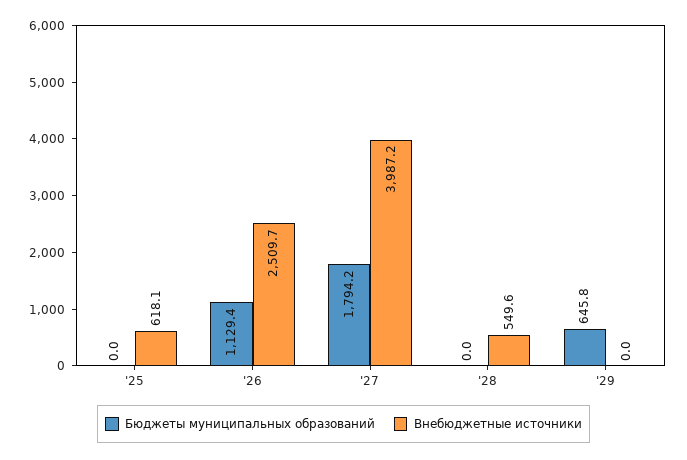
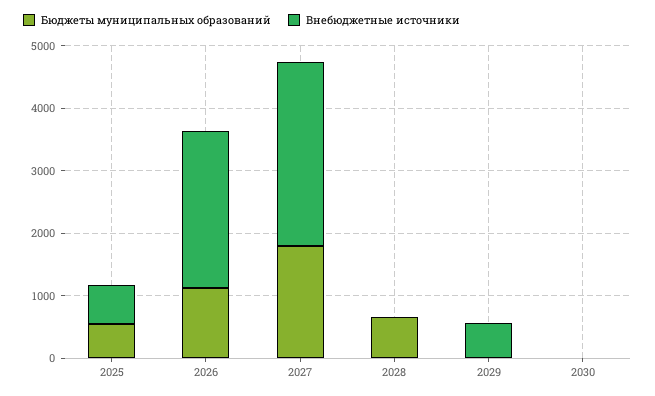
Бюджеты муниципальных образований, '25: 0 -> 600
Внебюджетные источники, '27: 3987.2 -> 3000
Бюджеты муниципальных образований, '28: 0 -> 600
Внебюджетные источники, '28: 549.6 -> 0
Бюджеты муниципальных образований, '29: 645.8 -> 0
Внебюджетные источники, '29: 0 -> 600
Бюджеты муниципальных образований, 2030: none -> 0
Внебюджетные источники, 2030: none -> 0

